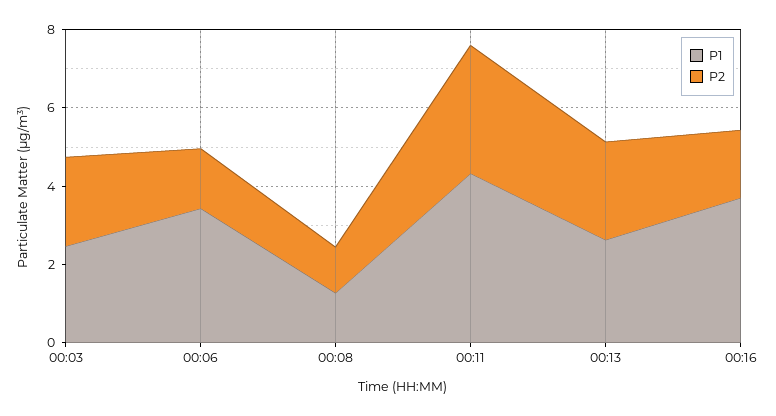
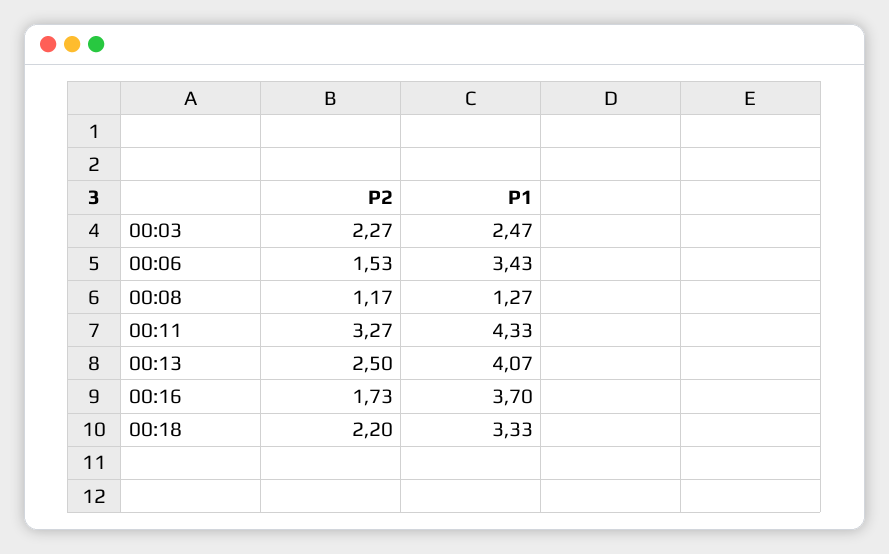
P1, 00:13: 2.5 -> 4.07
P2, 00:18: none -> 2.2
P1, 00:18: none -> 3.33

